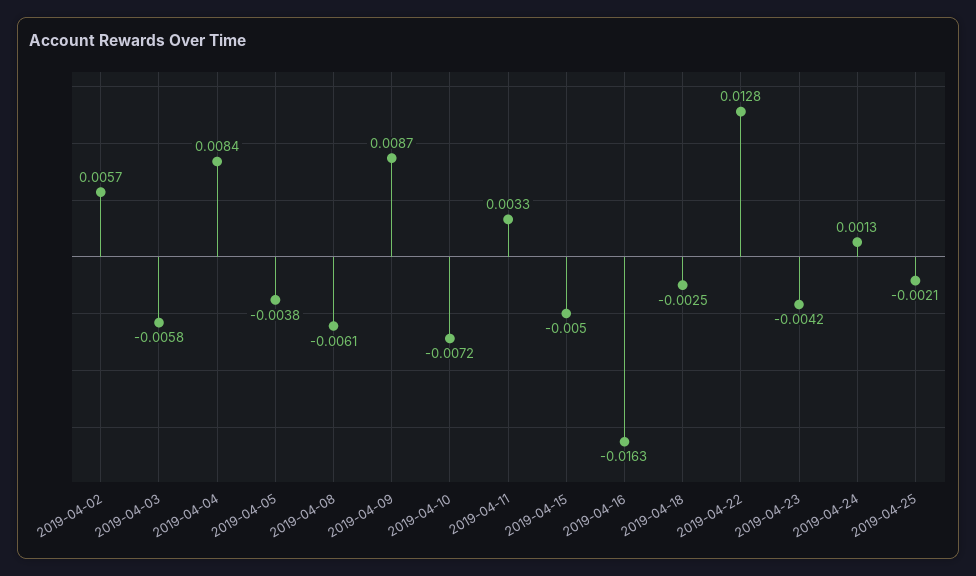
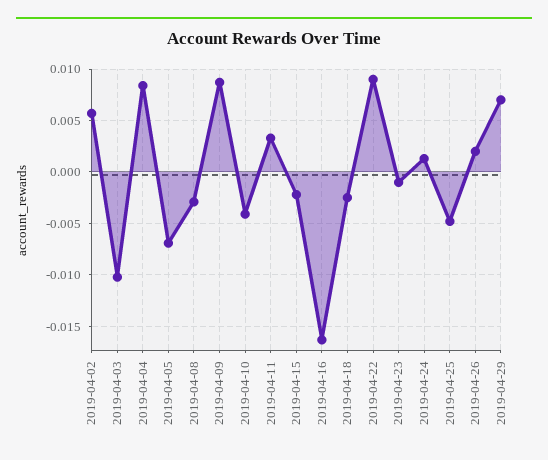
2019-04-03: -0.0058 -> -0.01
2019-04-05: -0.0038 -> -0.007
2019-04-08: -0.0061 -> -0.003
2019-04-10: -0.0072 -> -0.004
2019-04-15: -0.005 -> -0.002
2019-04-22: 0.0128 -> 0.009
2019-04-23: -0.0042 -> -0.001
2019-04-25: -0.0021 -> -0.005
2019-04-26: none -> 0.002
2019-04-29: none -> 0.007

